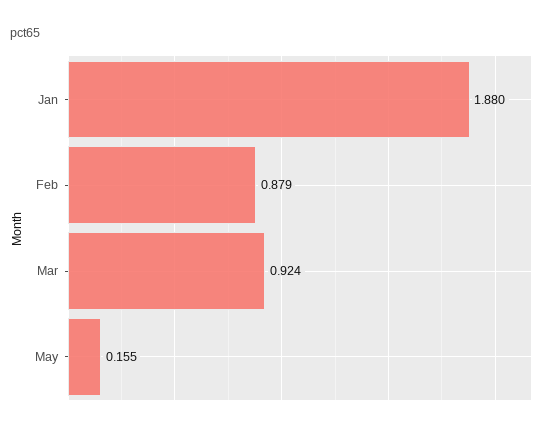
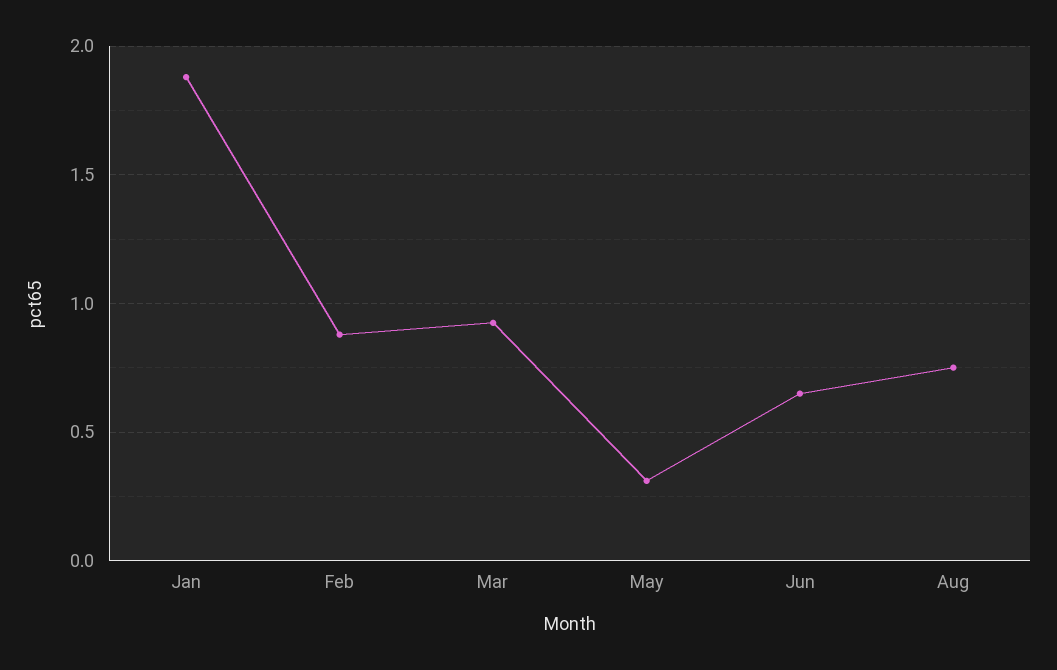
May: 0.155 -> 0.3
Jun: none -> 0.65
Aug: none -> 0.75

